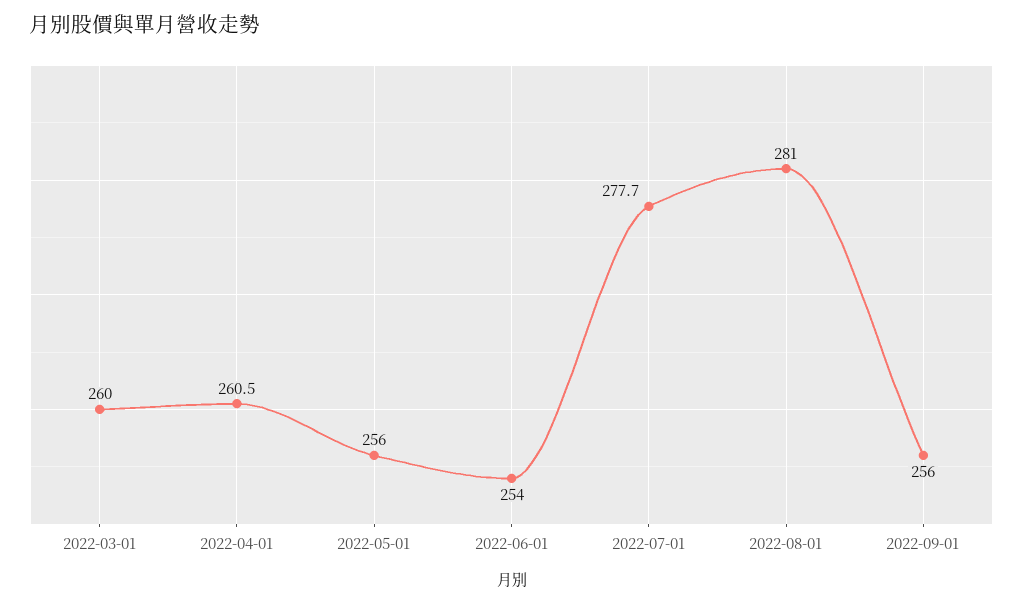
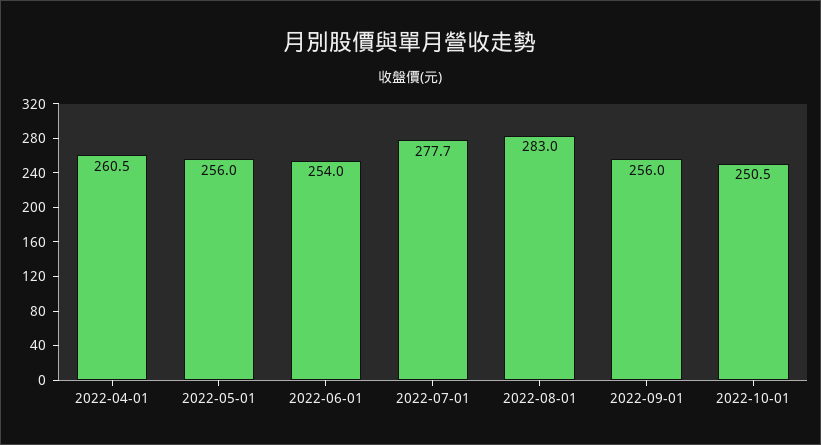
2022-03-01: 260 -> none
2022-08-01: 281 -> 283
2022-10-01: none -> 250.5

